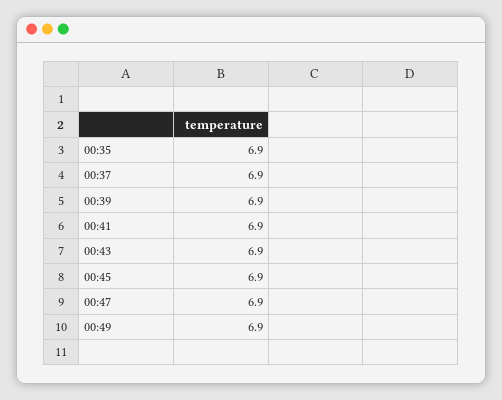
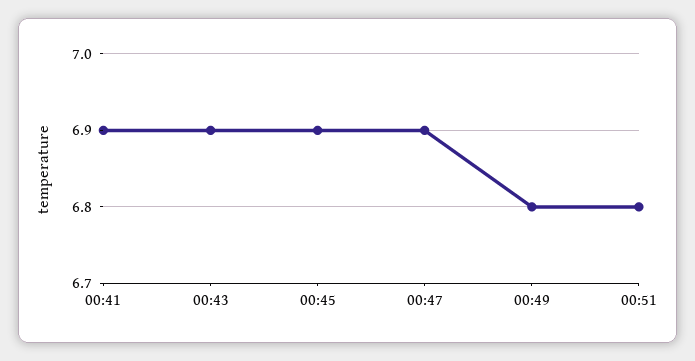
00:35: 6.9 -> none
00:37: 6.9 -> none
00:39: 6.9 -> none
00:49: 6.9 -> 6.8
00:51: none -> 6.8

